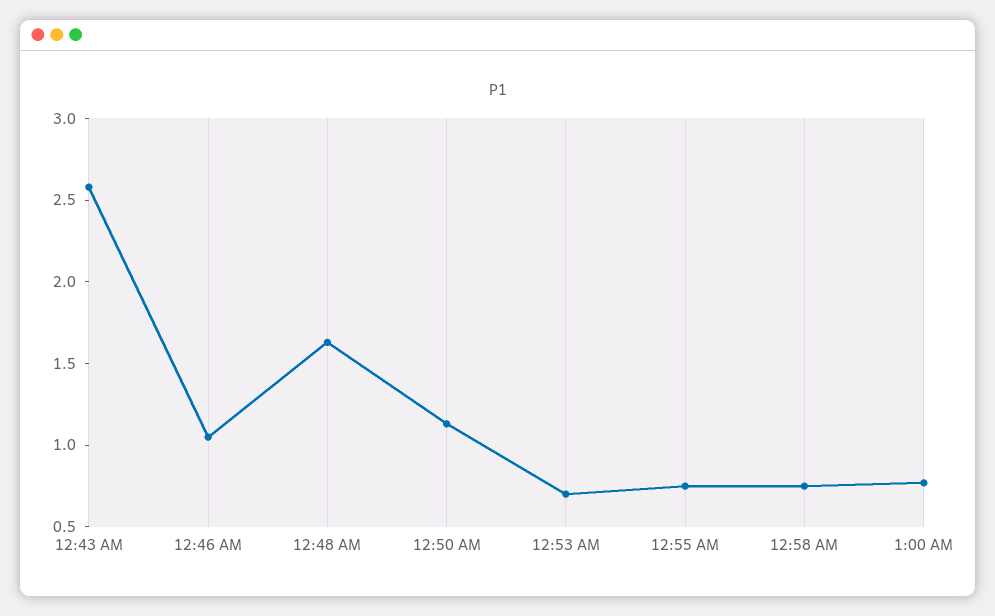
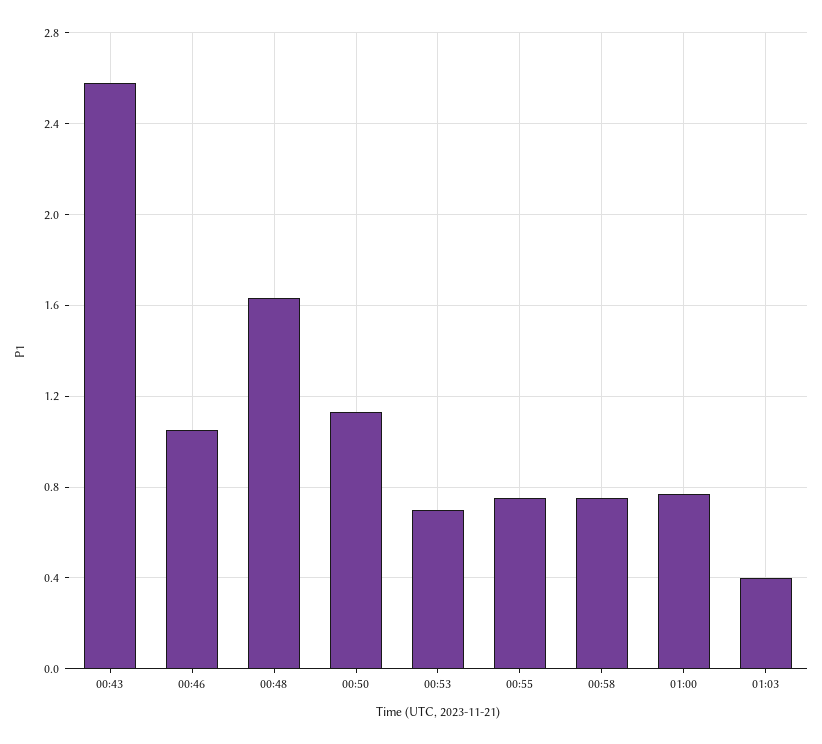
01:03: none -> 0.4

